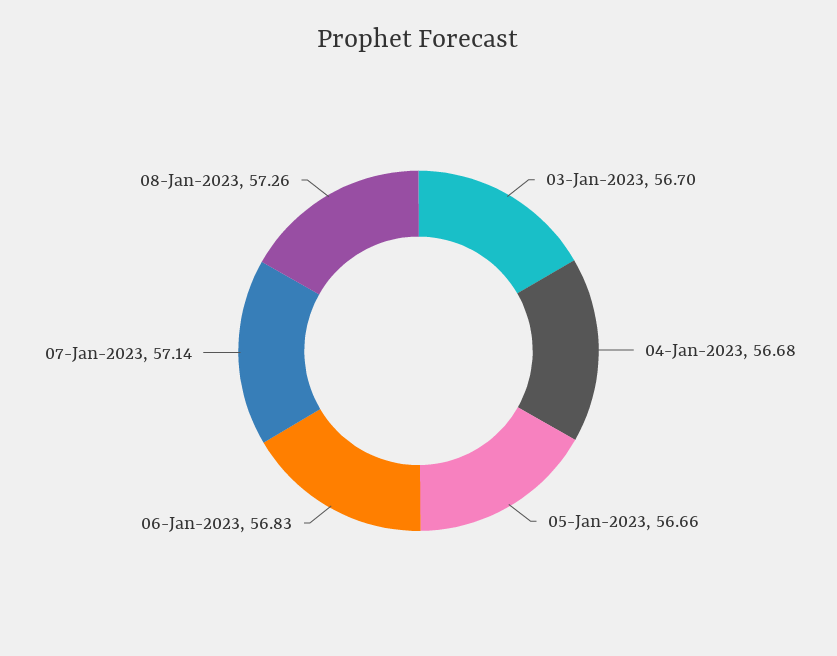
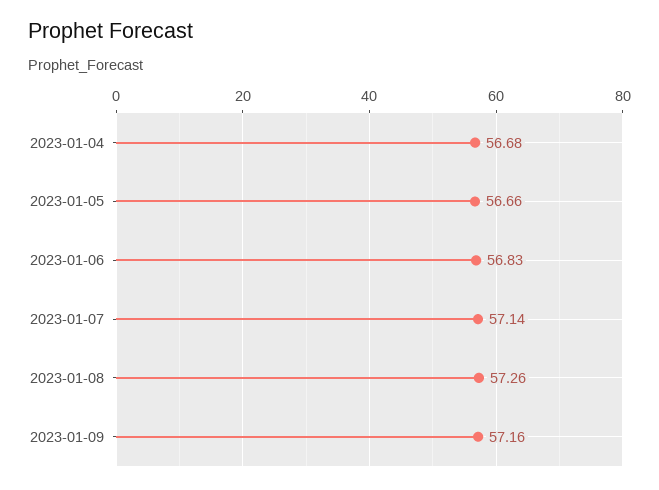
03-Jan-2023: 56.7 -> none
2023-01-09: none -> 57.16

